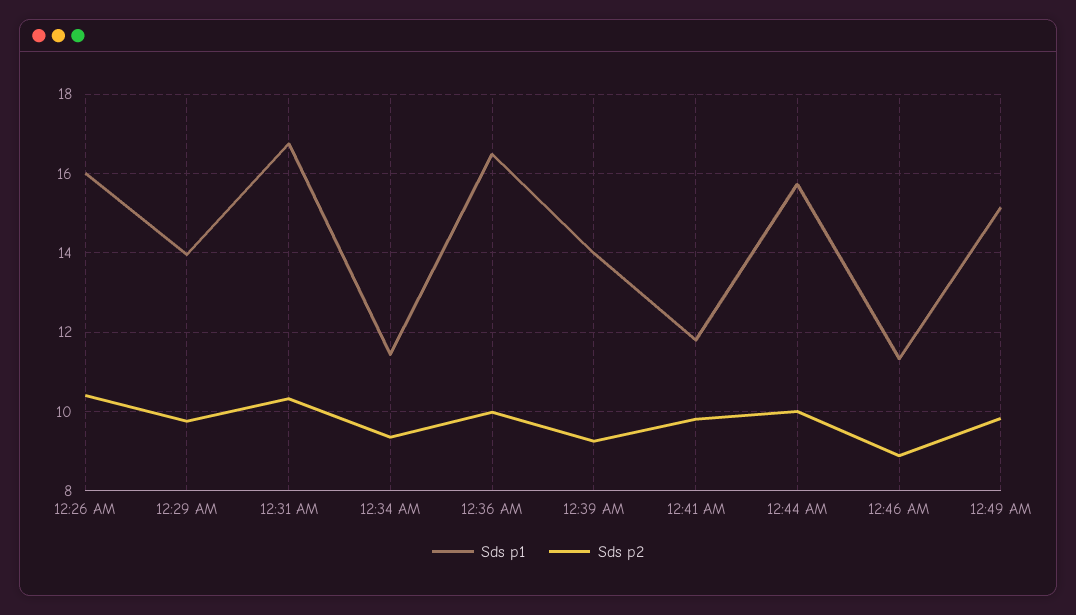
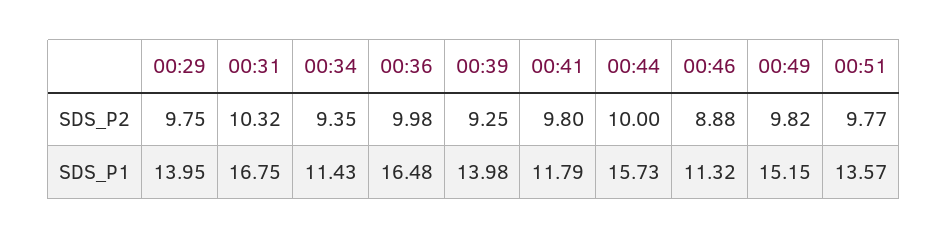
Sds p1, 12:26 AM: 16 -> none
Sds p2, 12:26 AM: 10.4 -> none
Sds p2, 00:51: none -> 9.77
Sds p1, 00:51: none -> 13.57

